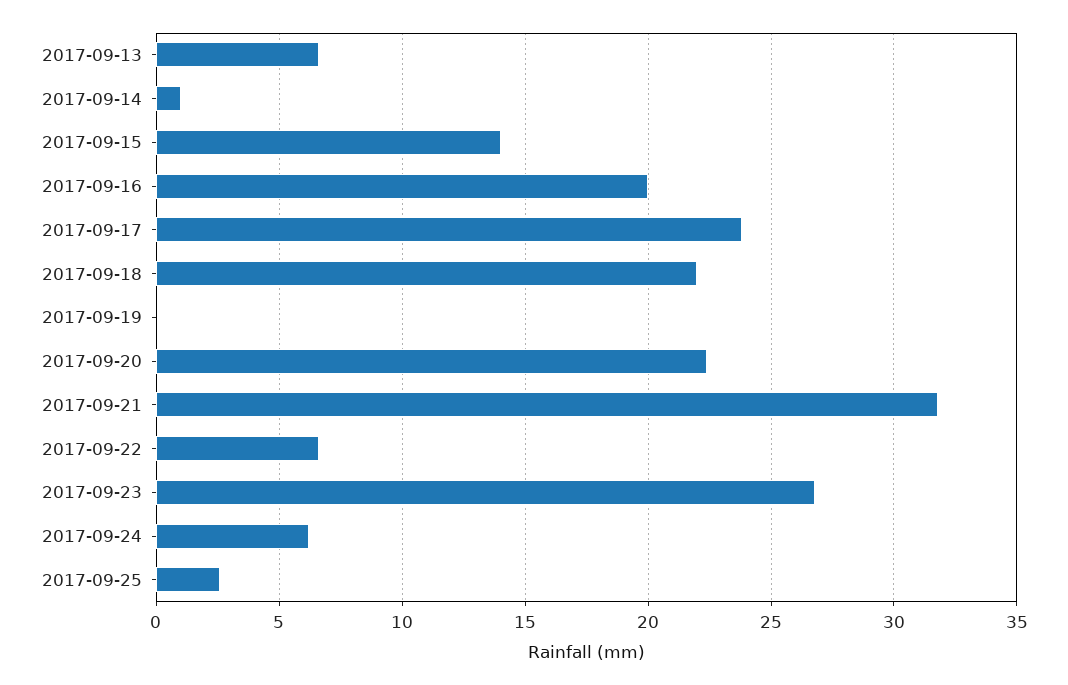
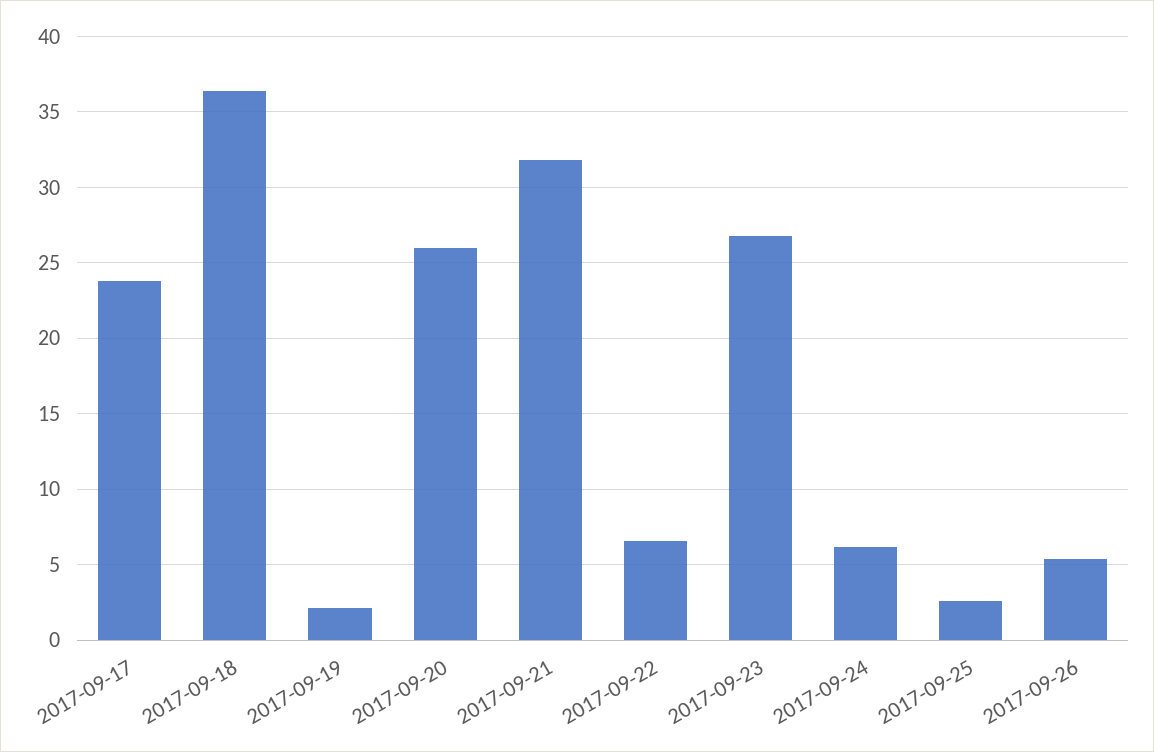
2017-09-13: 6.5 -> none
2017-09-14: 1 -> none
2017-09-15: 14 -> none
2017-09-16: 20 -> none
2017-09-18: 22 -> 36.5
2017-09-19: 0 -> 2
2017-09-20: 22.5 -> 26
2017-09-26: none -> 5.5

